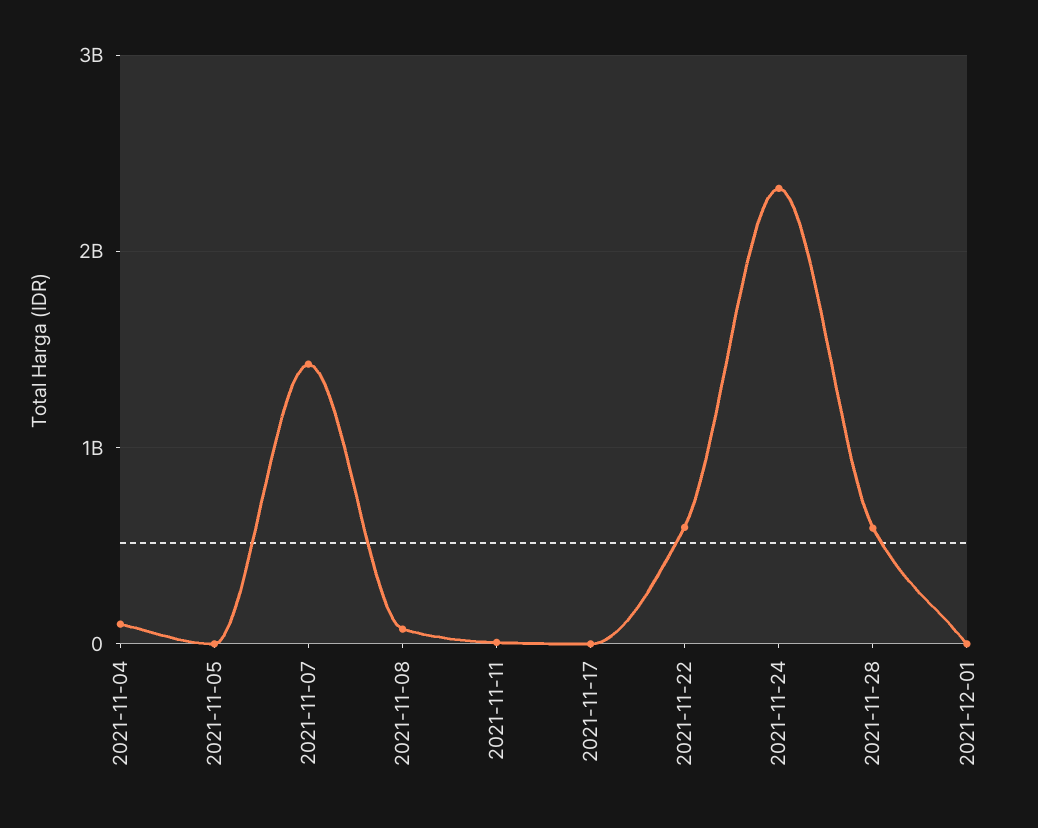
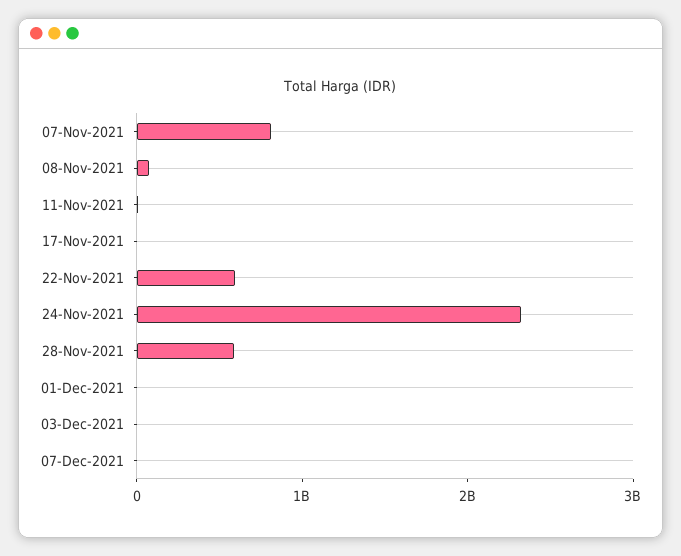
2021-11-04: 100000000 -> none
2021-11-05: 0 -> none
2021-11-07: 1400000000 -> 800000000
03-Dec-2021: none -> 0
07-Dec-2021: none -> 0

